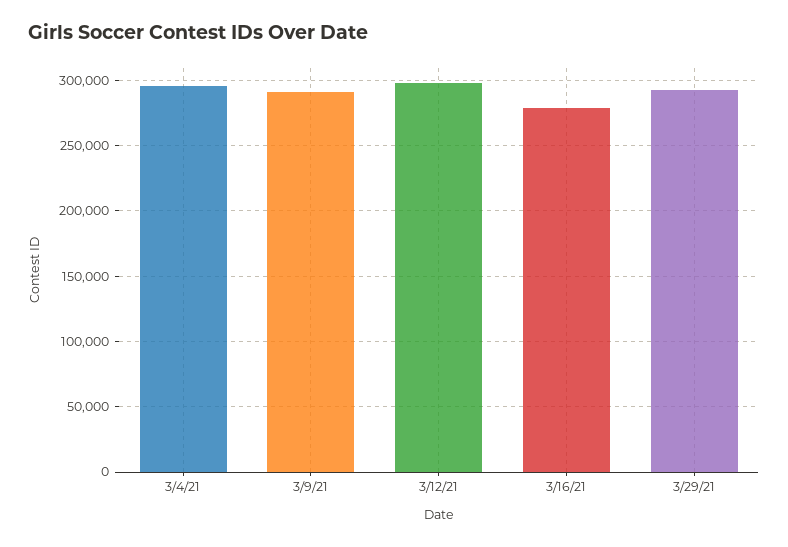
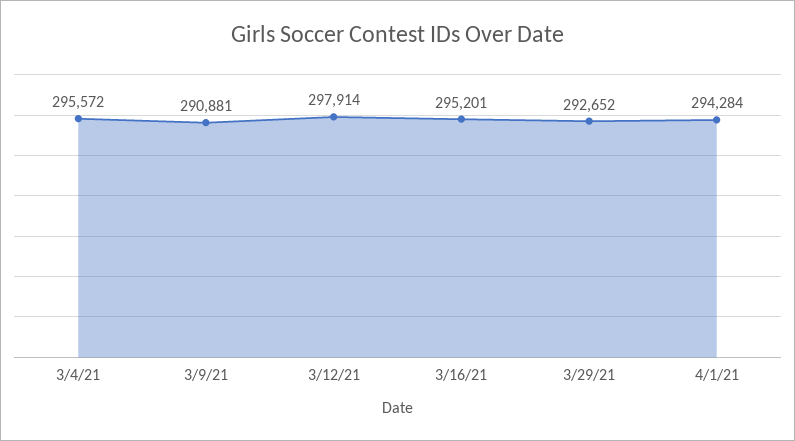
3/16/21: 280000 -> 295201
4/1/21: none -> 294284

